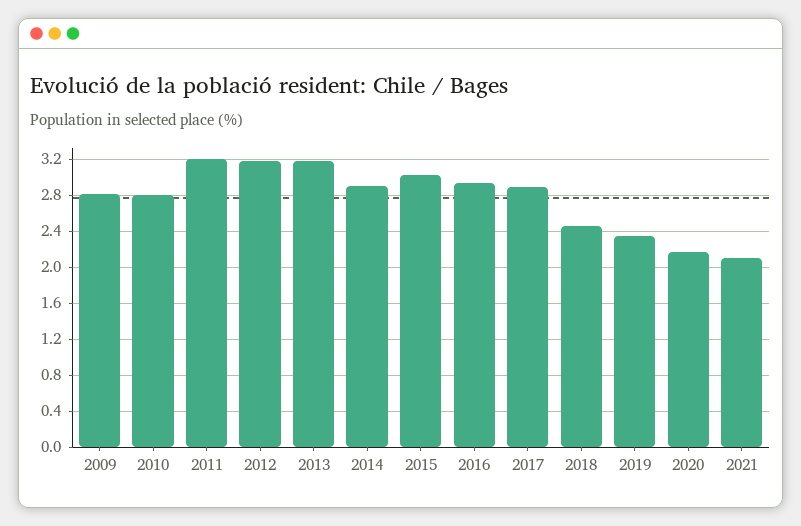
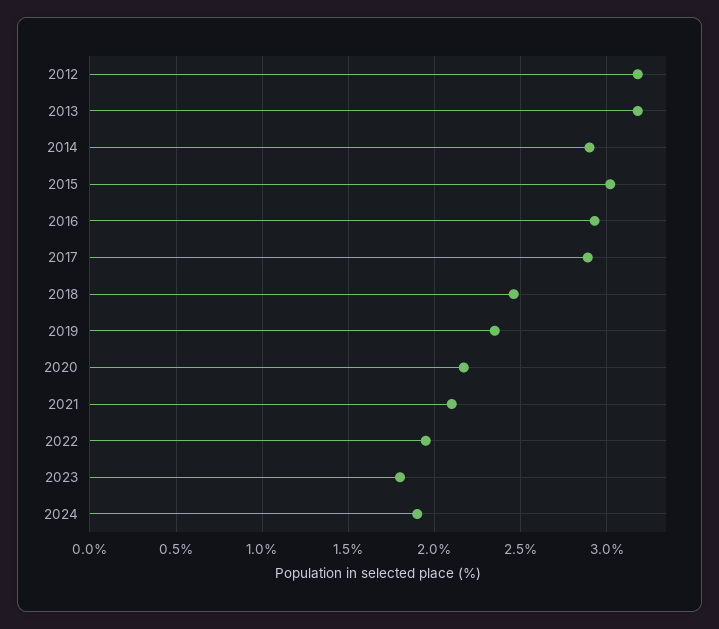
2009: 2.8 -> none
2010: 2.8 -> none
2011: 3.2 -> none
2022: none -> 1.95
2023: none -> 1.8
2024: none -> 1.9

